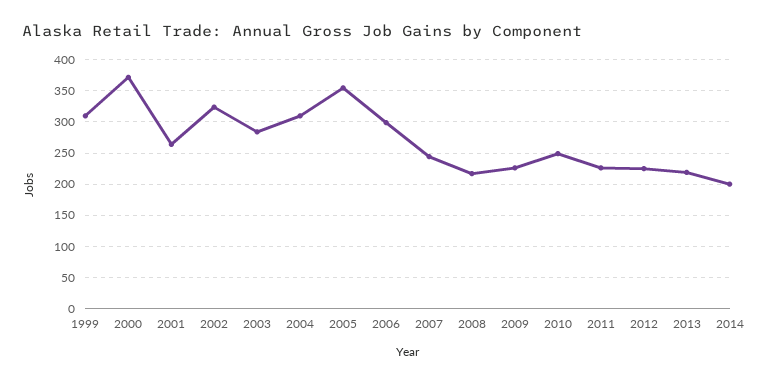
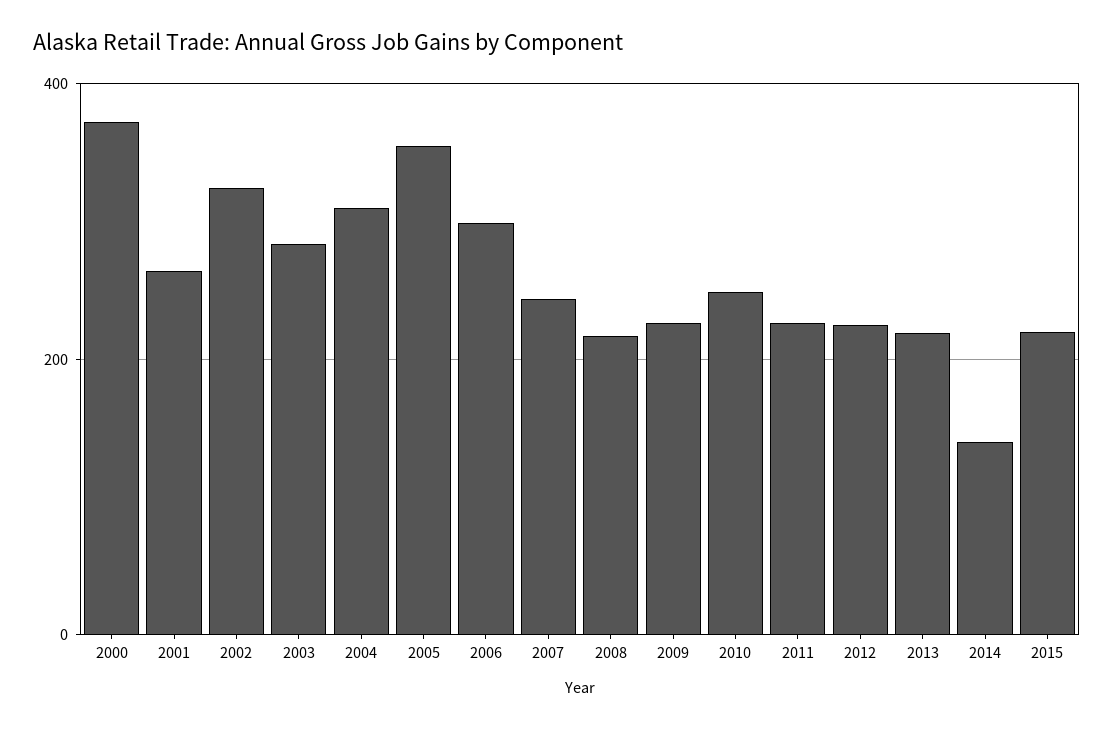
1999: 310 -> none
2014: 200 -> 140
2015: none -> 220

